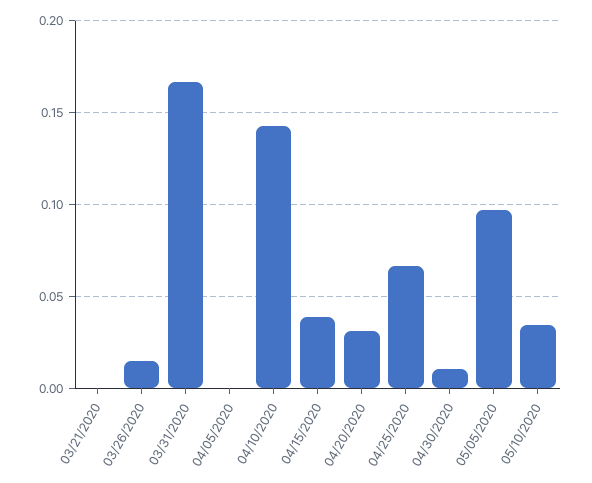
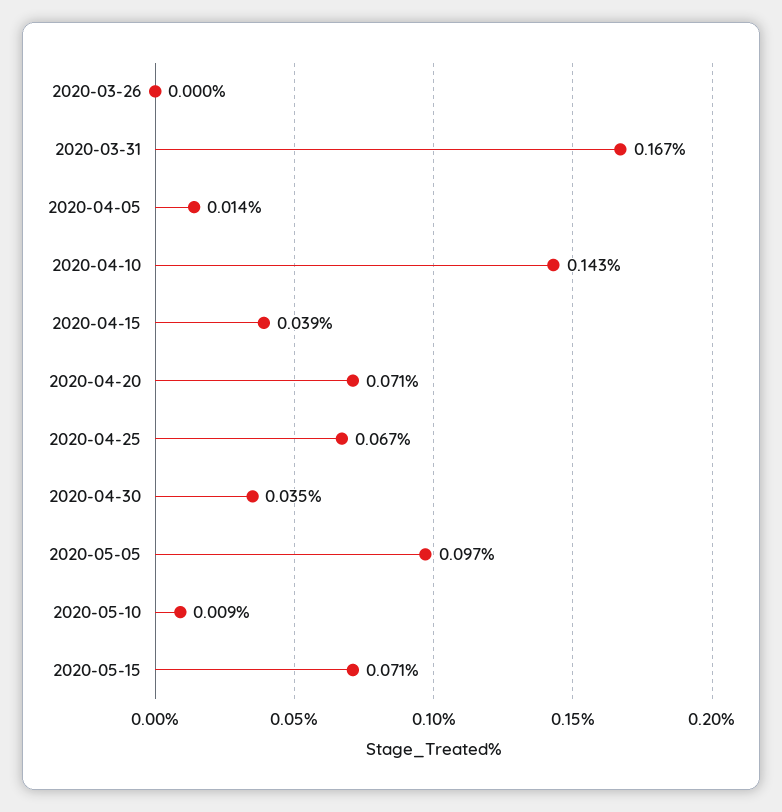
03/21/2020: 0 -> none
03/26/2020: 0.015 -> 0
04/05/2020: 0 -> 0.014
04/20/2020: 0.03 -> 0.071
04/30/2020: 0.01 -> 0.035
05/10/2020: 0.035 -> 0.009
2020-05-15: none -> 0.071

